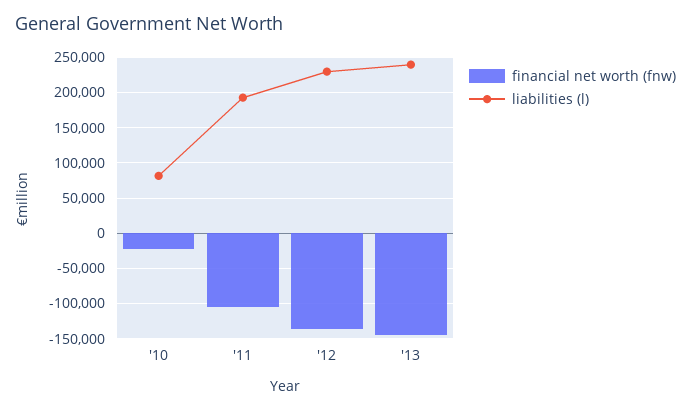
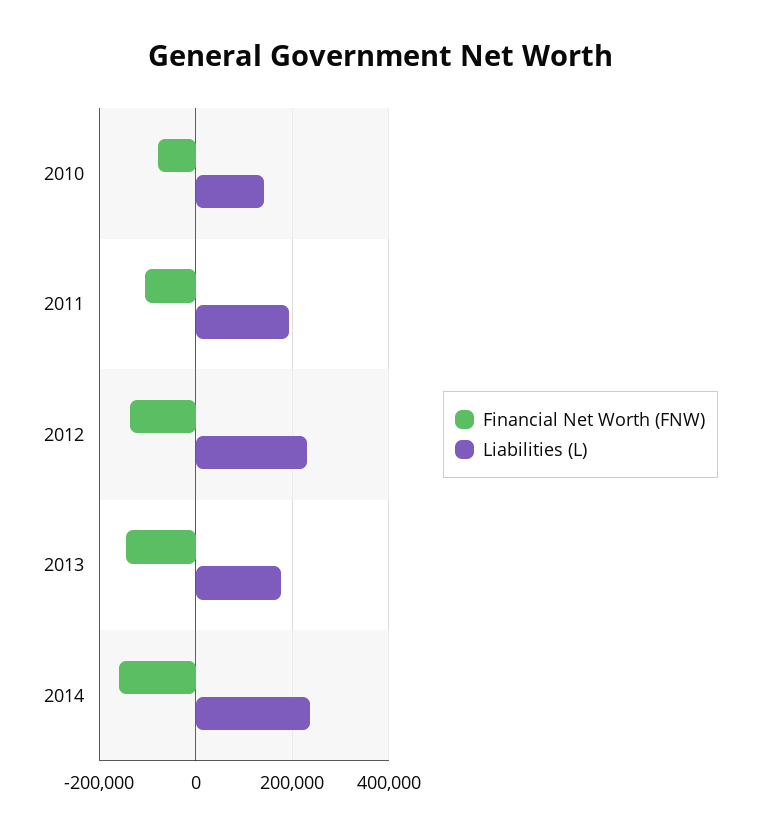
financial net worth (fnw), '10: -20000 -> -80000
liabilities (l), '10: 80000 -> 140000
liabilities (l), '13: 240000 -> 180000
financial net worth (fnw), 2014: none -> -160000
liabilities (l), 2014: none -> 240000

